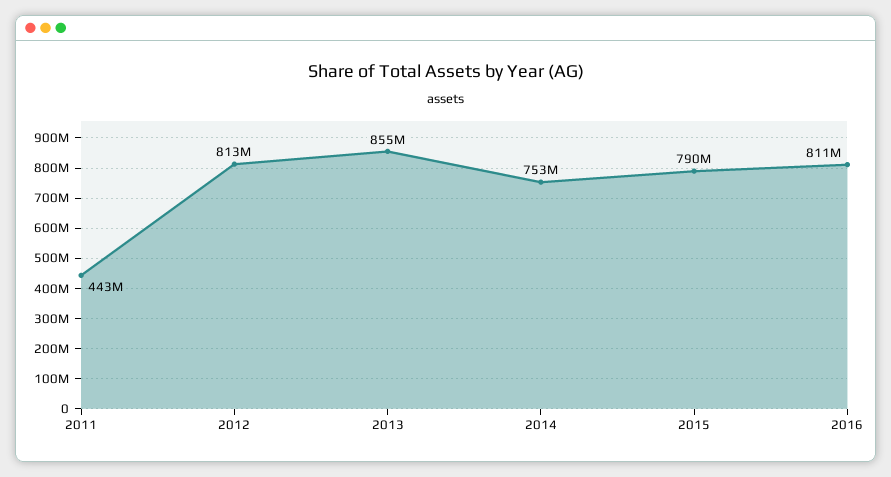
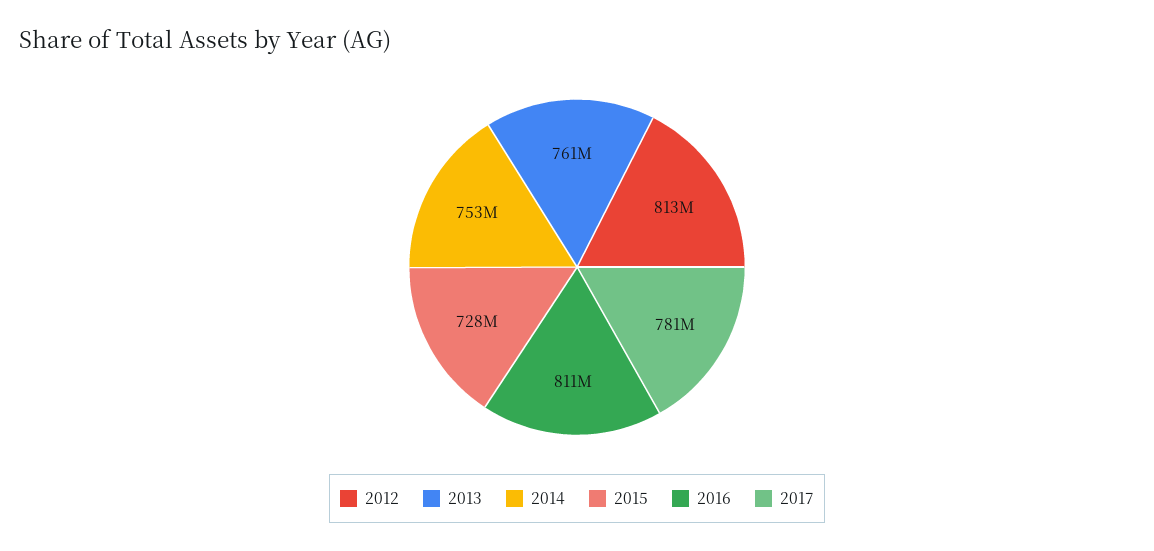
2011: 443000000 -> none
2013: 855000000 -> 761000000
2015: 790000000 -> 728000000
2017: none -> 781000000

